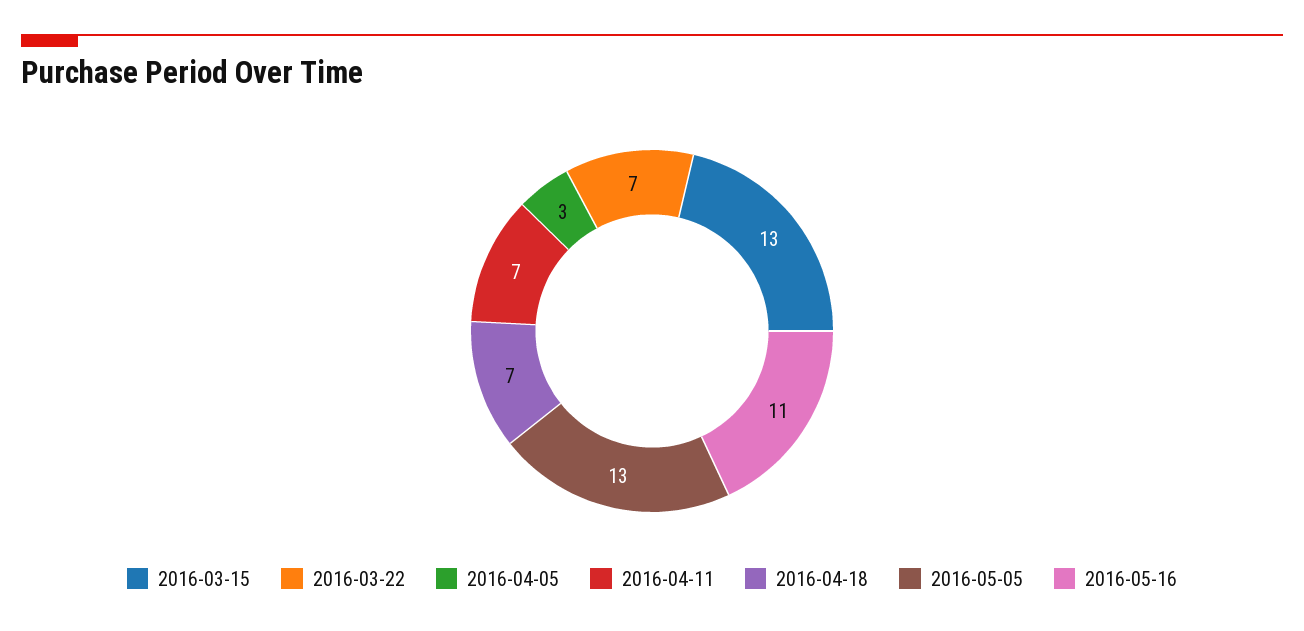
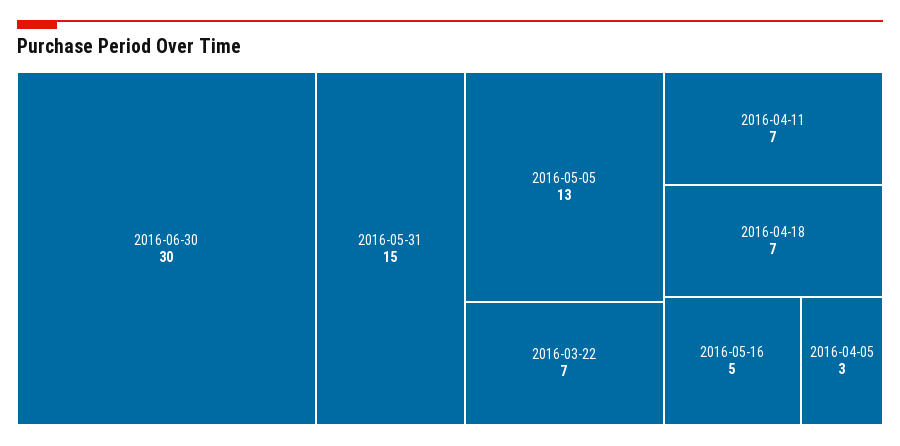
2016-03-15: 13 -> none
2016-05-16: 11 -> 5
2016-06-30: none -> 30
2016-05-31: none -> 15

